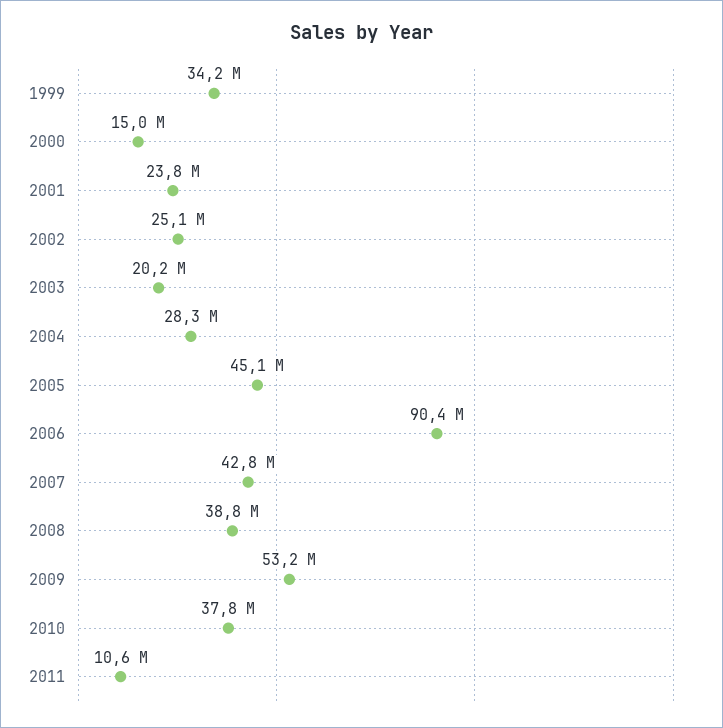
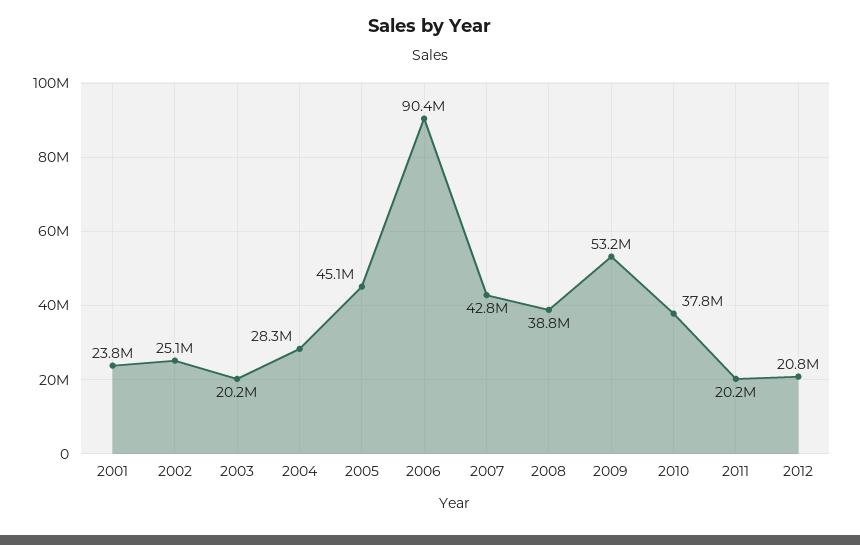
1999: 34200000 -> none
2000: 15000000 -> none
2011: 10600000 -> 20200000
2012: none -> 20800000

